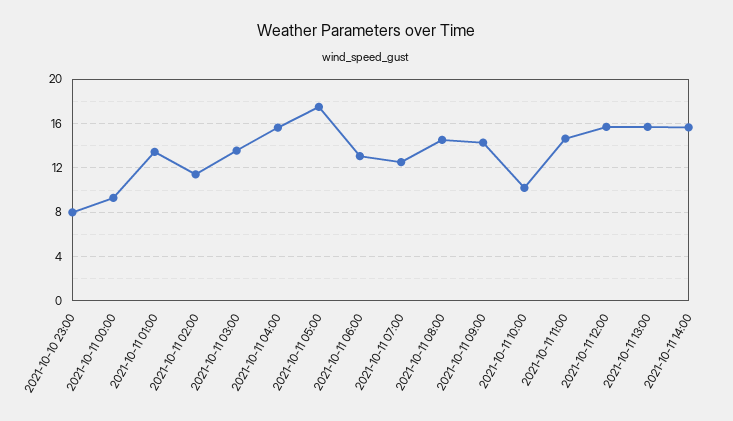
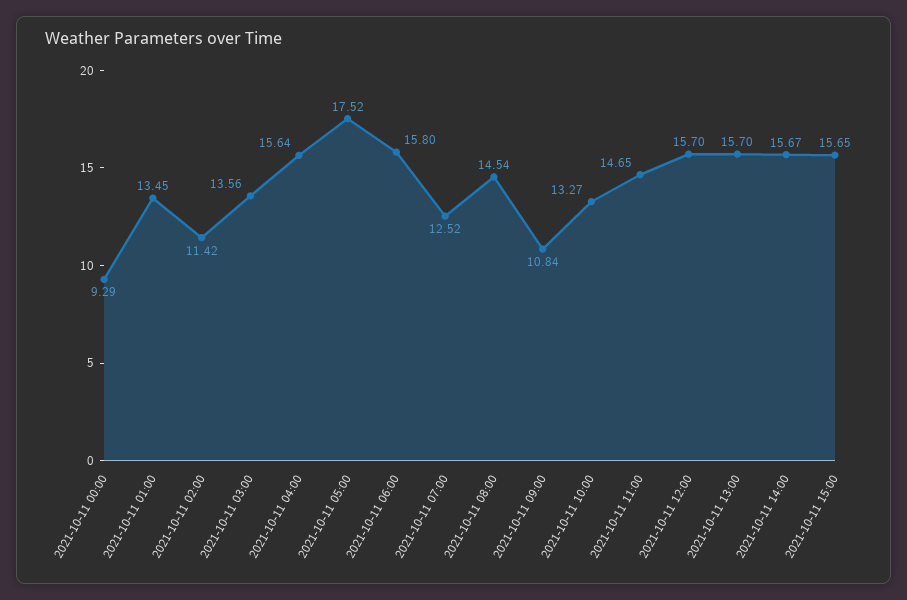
2021-10-10 23:00: 8 -> none
2021-10-11 06:00: 13 -> 15.8
2021-10-11 09:00: 14 -> 10.84
2021-10-11 10:00: 10 -> 13.27
2021-10-11 15:00: none -> 15.65

